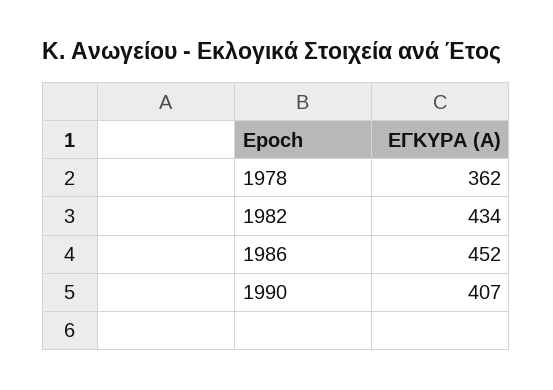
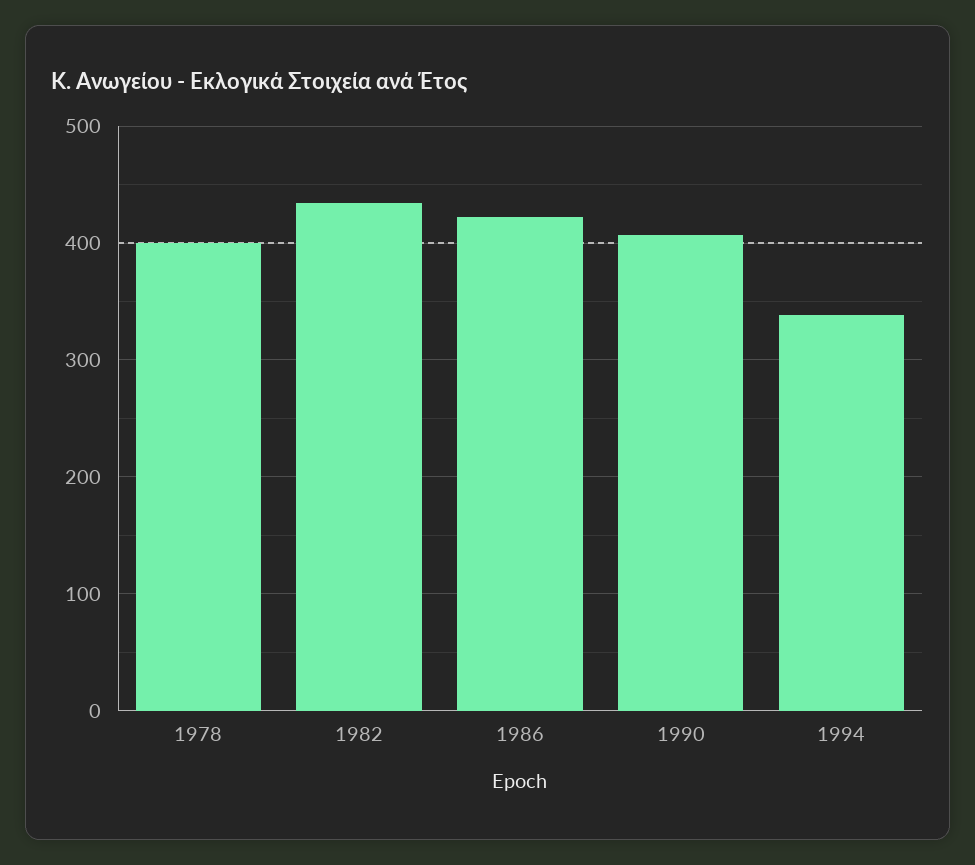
1978: 362 -> 400
1986: 452 -> 420
1994: none -> 340

